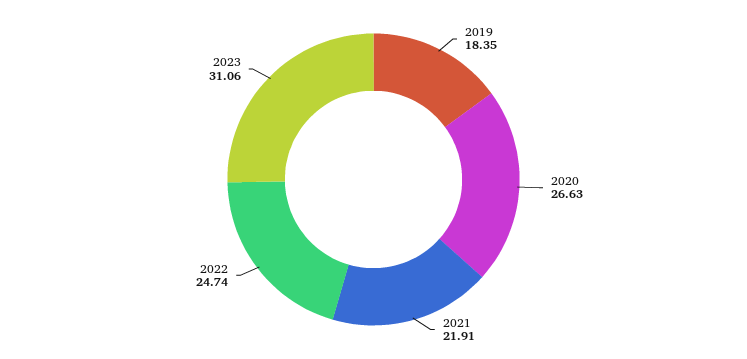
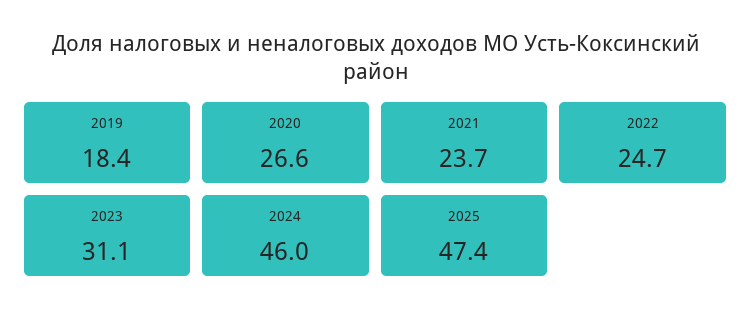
2021: 21.91 -> 23.7
2024: none -> 46
2025: none -> 47.4

